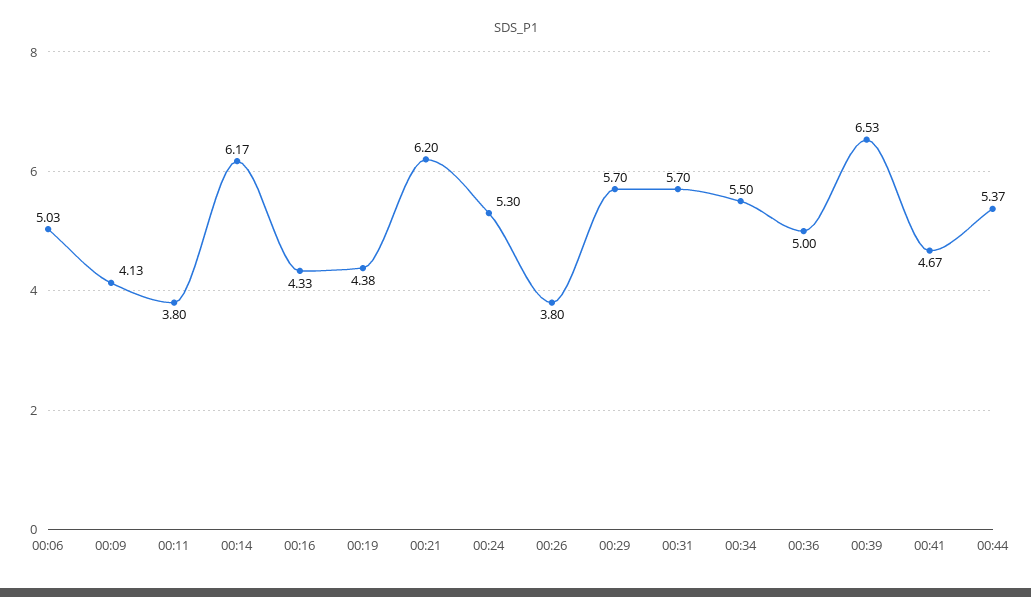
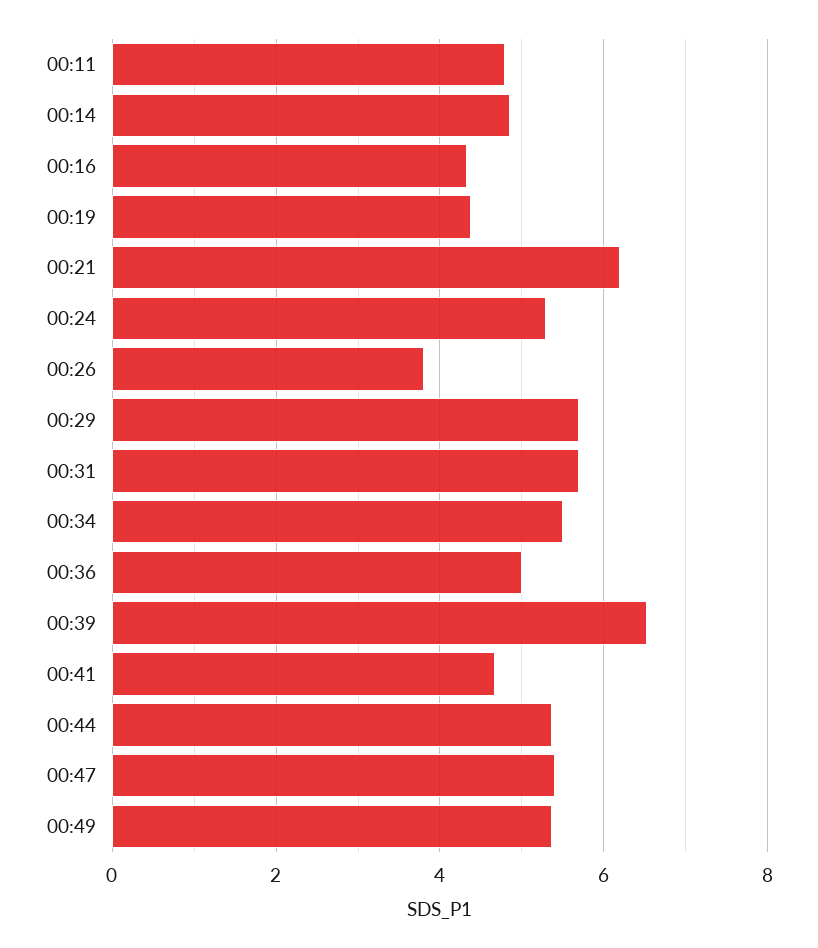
00:06: 5.03 -> none
00:09: 4.13 -> none
00:11: 3.8 -> 4.8
00:14: 6.17 -> 4.8
00:47: none -> 5.4
00:49: none -> 5.4

